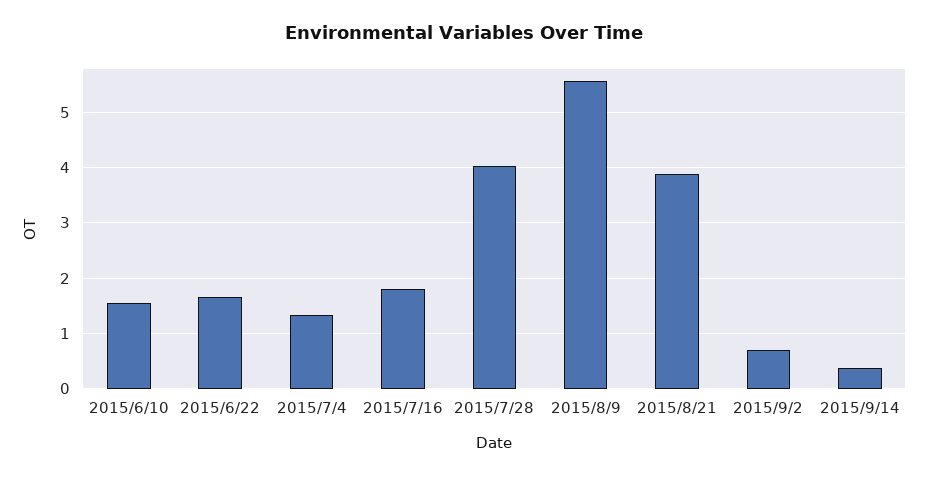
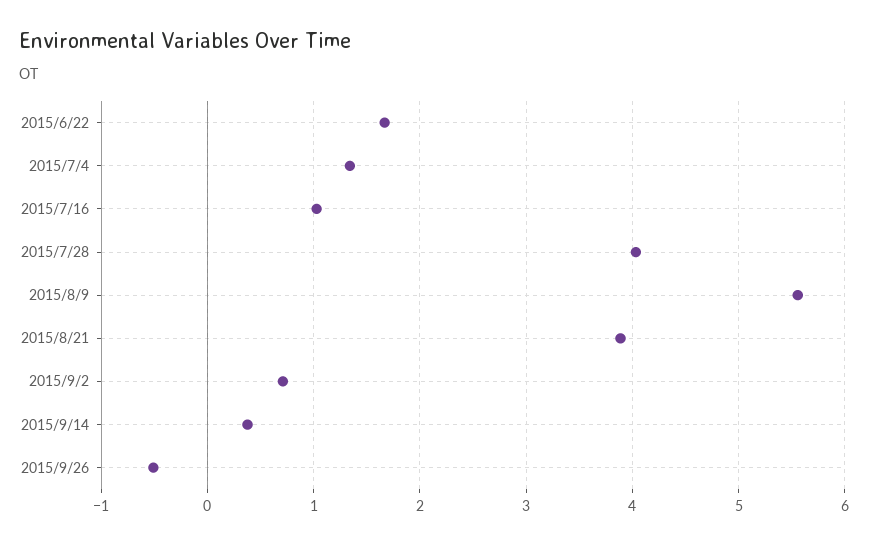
2015/6/10: 1.6 -> none
2015/7/16: 1.8 -> 1
2015/9/26: none -> -0.5

